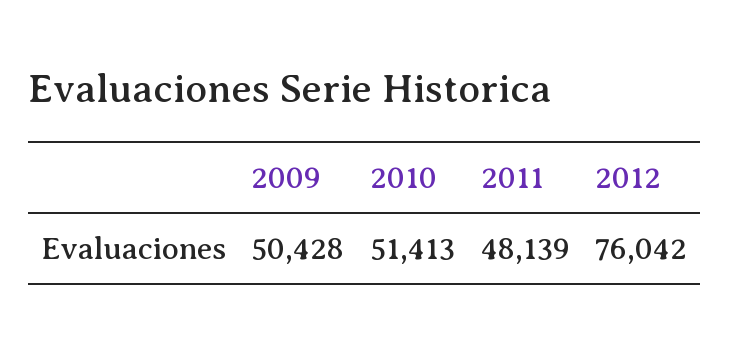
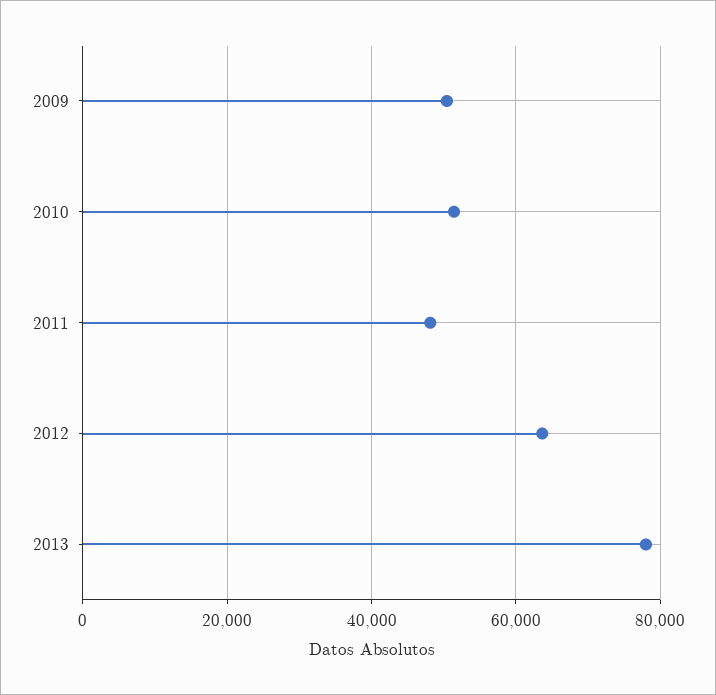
2012: 76042 -> 64000
2013: none -> 78000

